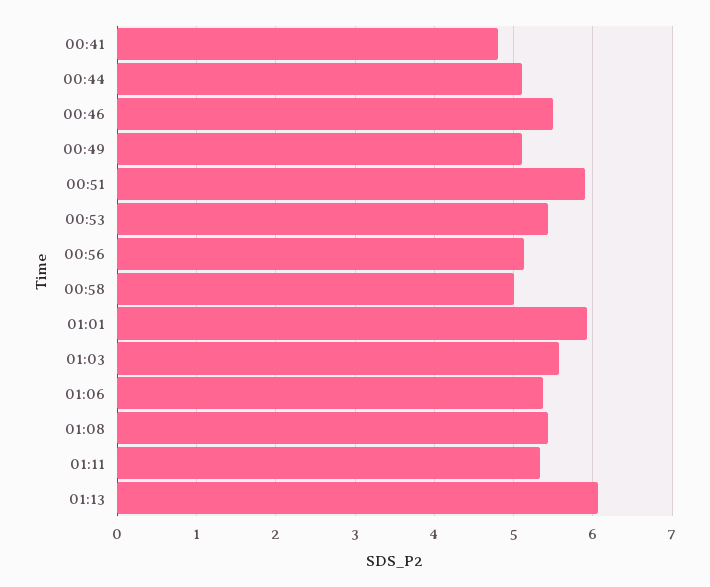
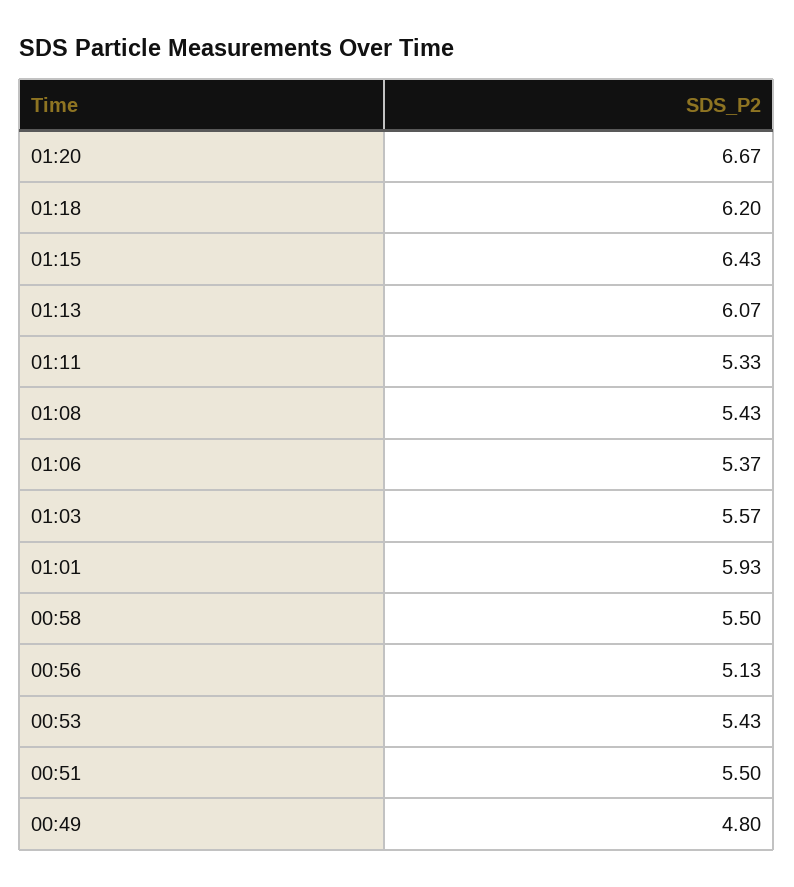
00:41: 4.8 -> none
00:44: 5.1 -> none
00:46: 5.5 -> none
00:49: 5.1 -> 4.8
00:51: 5.9 -> 5.5
00:58: 5 -> 5.5
01:20: none -> 6.67
01:18: none -> 6.2
01:15: none -> 6.43

